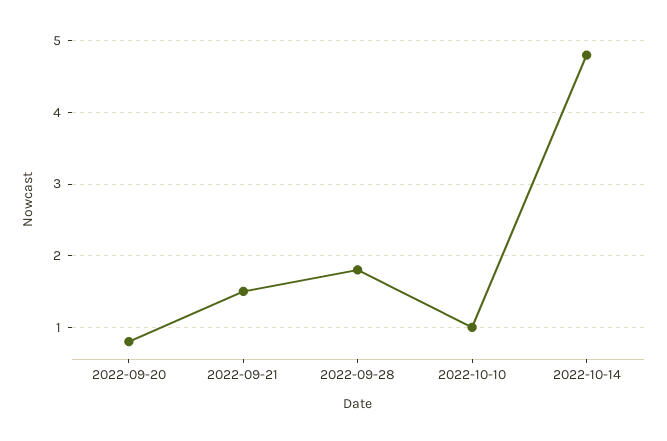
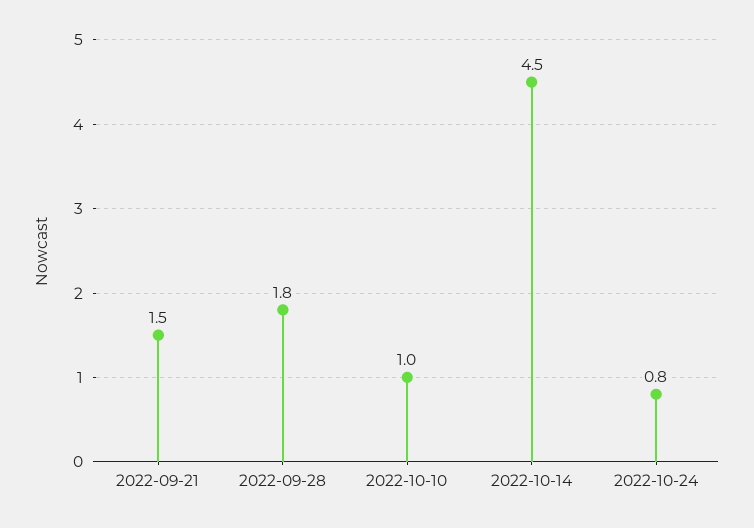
2022-09-20: 0.8 -> none
2022-10-14: 4.8 -> 4.5
2022-10-24: none -> 0.8

